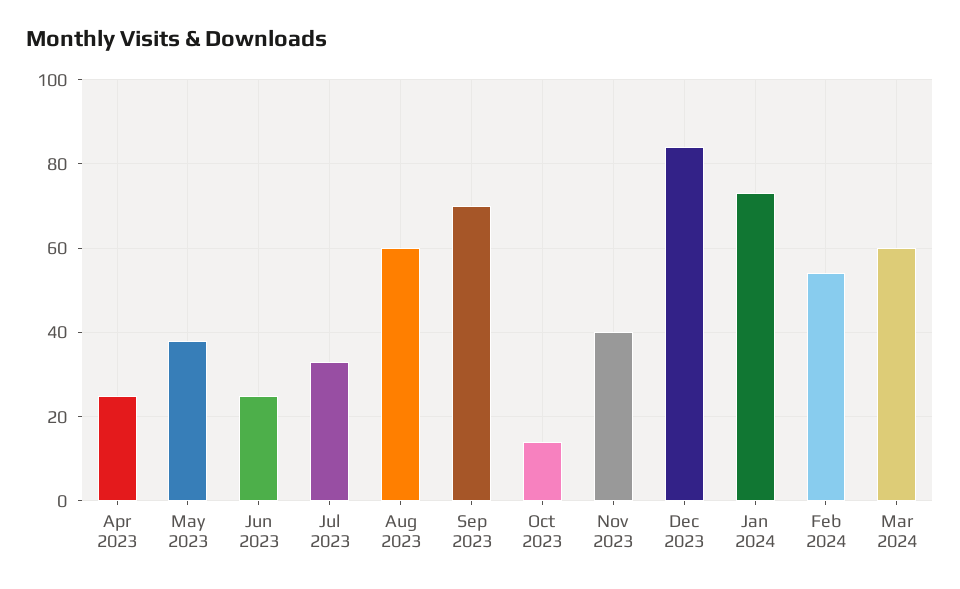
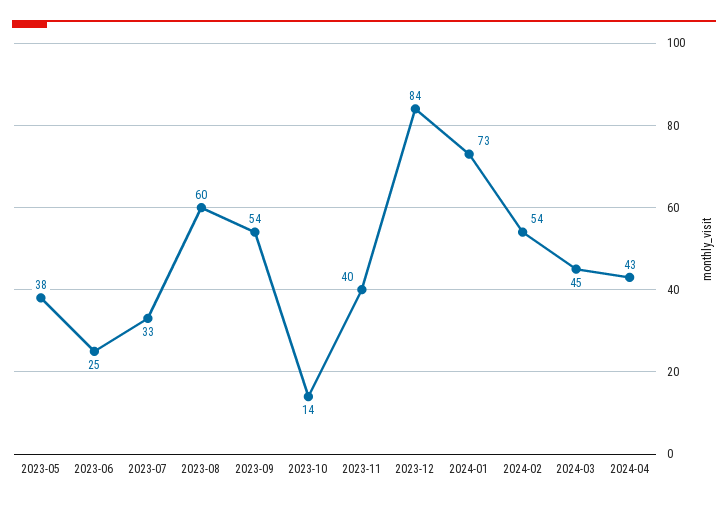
Apr 2023: 25 -> none
Sep 2023: 70 -> 54
Mar 2024: 60 -> 45
2024-04: none -> 43

